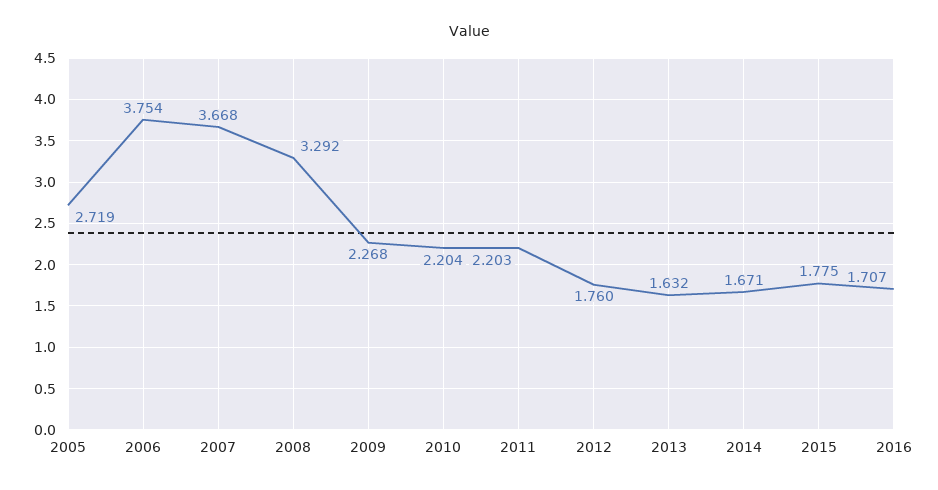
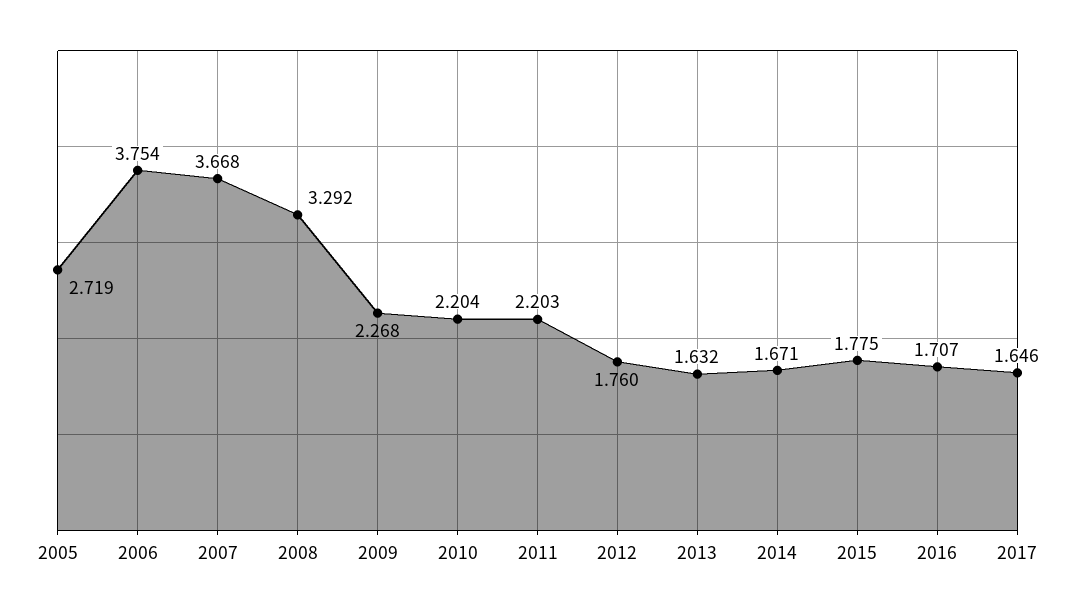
2017: none -> 1.646

